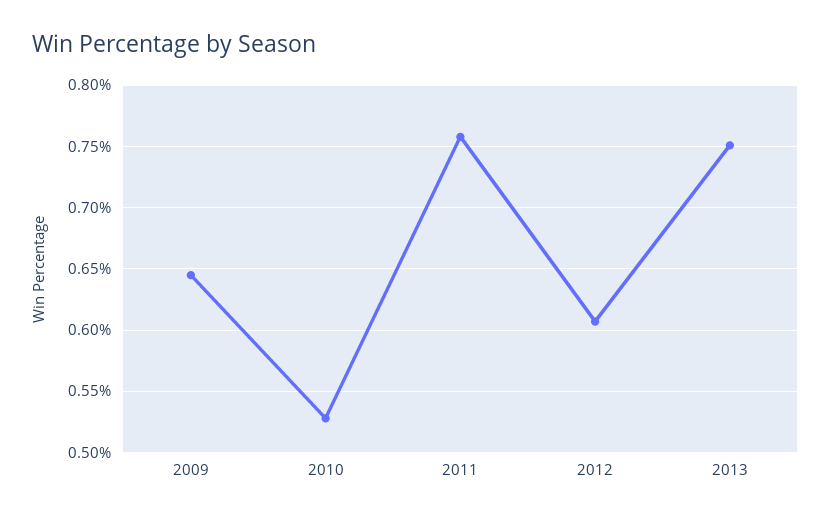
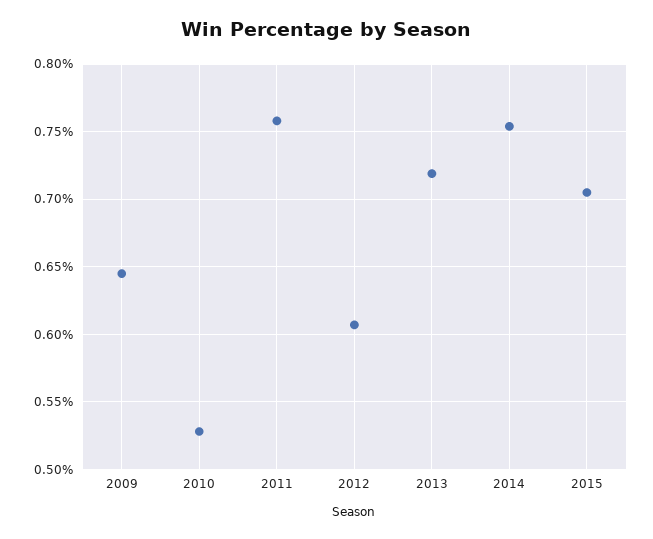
2013: 0.75 -> 0.72
2014: none -> 0.755
2015: none -> 0.705

